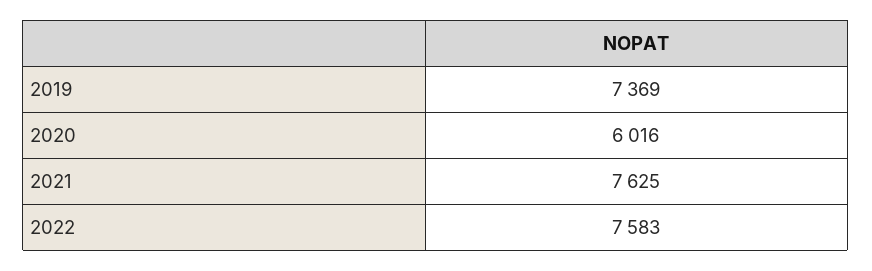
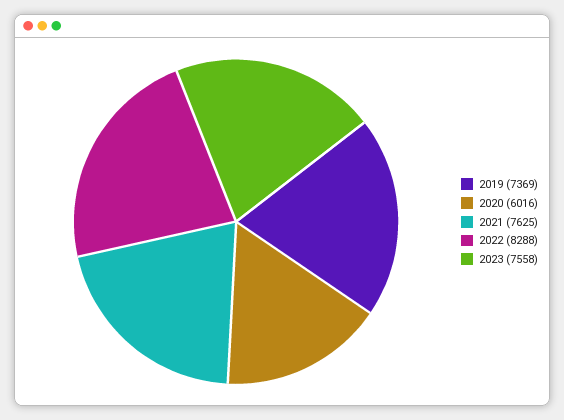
2022: 7583 -> 8288
2023: none -> 7558

